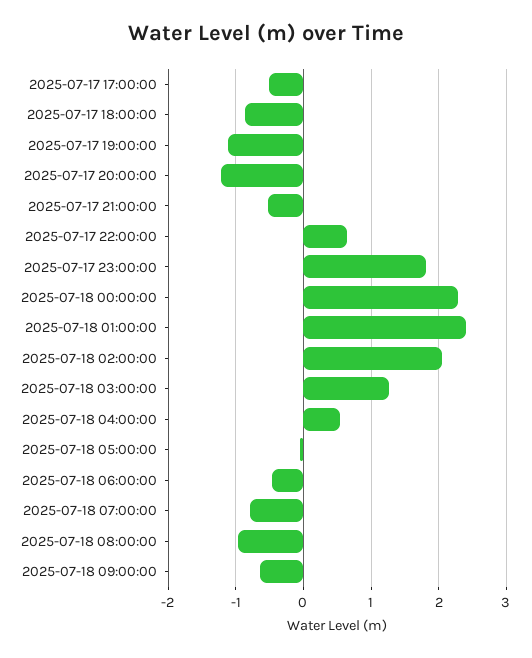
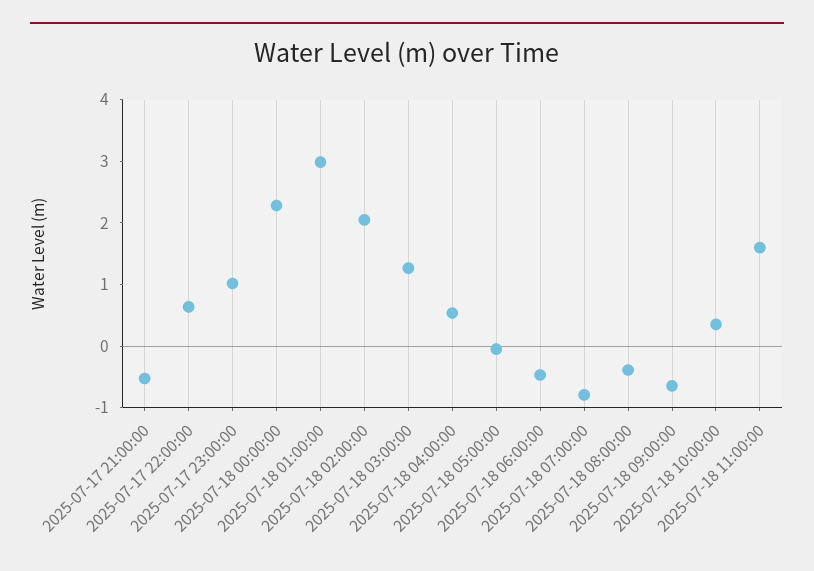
2025-07-17 17:00:00: -0.5 -> none
2025-07-17 18:00:00: -0.9 -> none
2025-07-17 19:00:00: -1.1 -> none
2025-07-17 20:00:00: -1.2 -> none
2025-07-17 23:00:00: 1.8 -> 1
2025-07-18 01:00:00: 2.4 -> 3
2025-07-18 08:00:00: -1 -> -0.4
2025-07-18 10:00:00: none -> 0.4
2025-07-18 11:00:00: none -> 1.6

